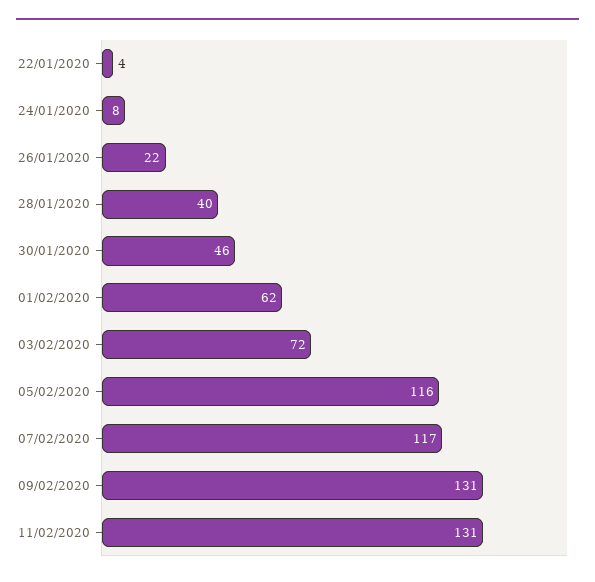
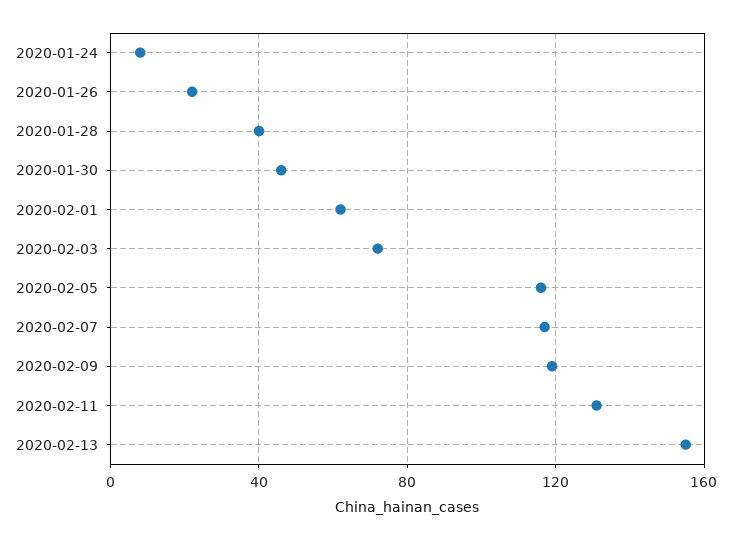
22/01/2020: 4 -> none
09/02/2020: 131 -> 120
2020-02-13: none -> 155

